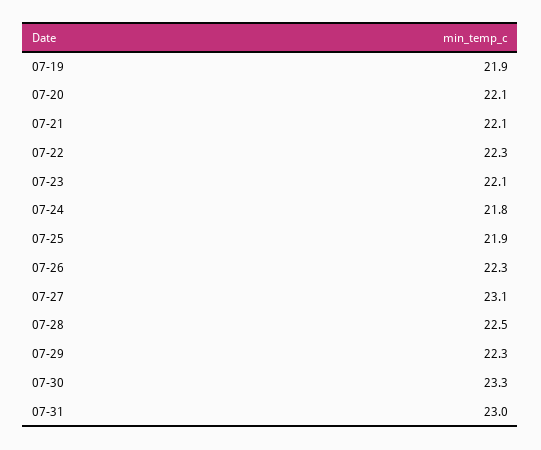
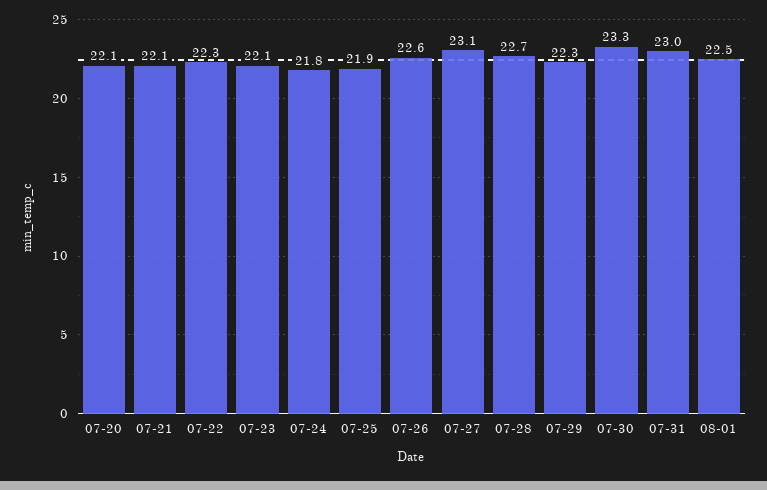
07-19: 21.9 -> none
07-26: 22.3 -> 22.6
07-28: 22.5 -> 22.7
08-01: none -> 22.5

